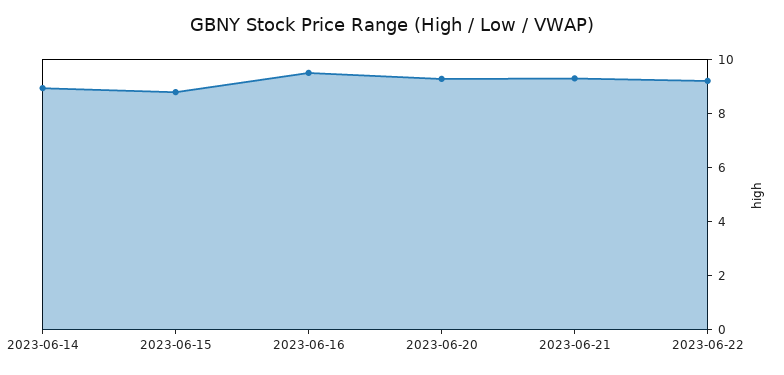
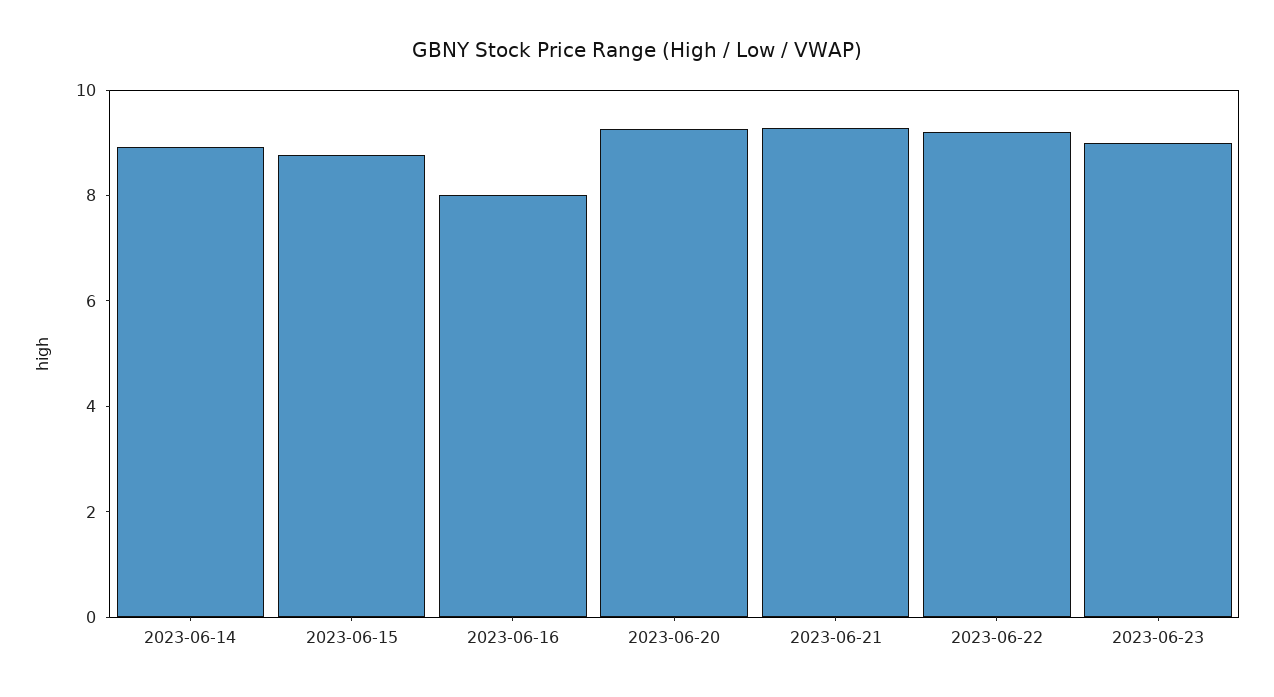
2023-06-16: 9.5 -> 8
2023-06-23: none -> 9

